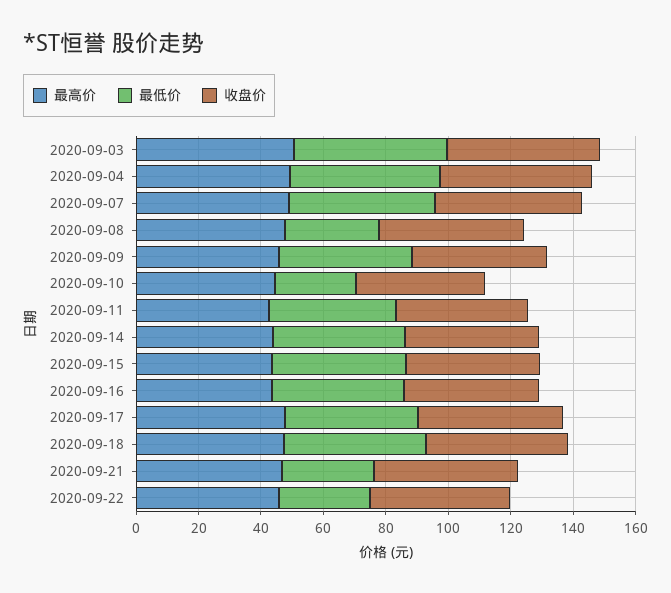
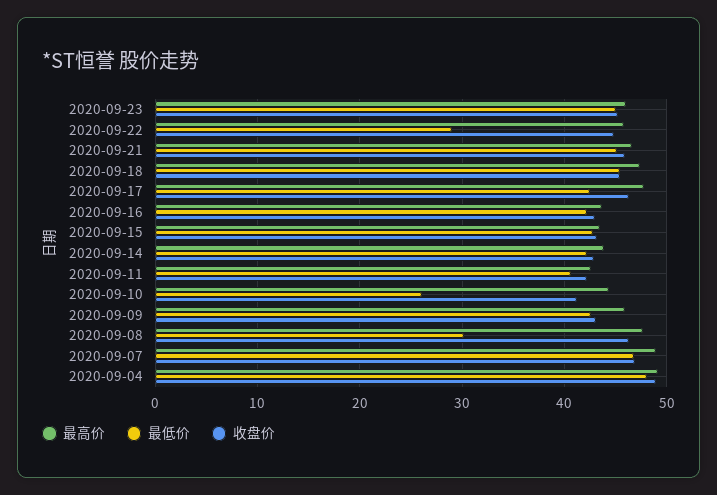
最高价, 2020-09-03: 50 -> none
最低价, 2020-09-03: 50 -> none
收盘价, 2020-09-03: 50 -> none
最低价, 2020-09-21: 30 -> 45
最高价, 2020-09-23: none -> 46
最低价, 2020-09-23: none -> 45
收盘价, 2020-09-23: none -> 45

